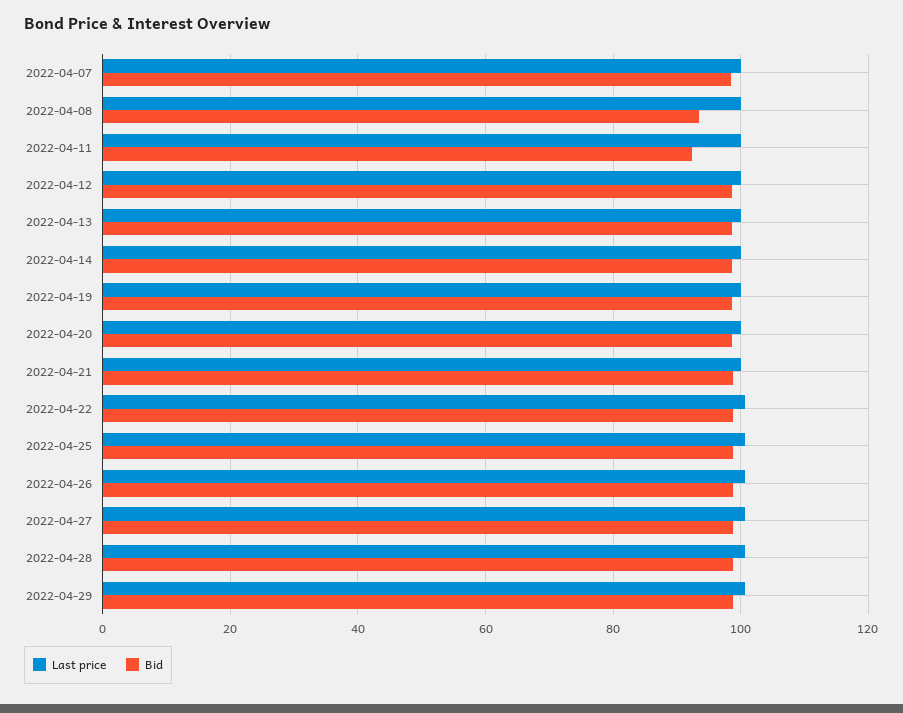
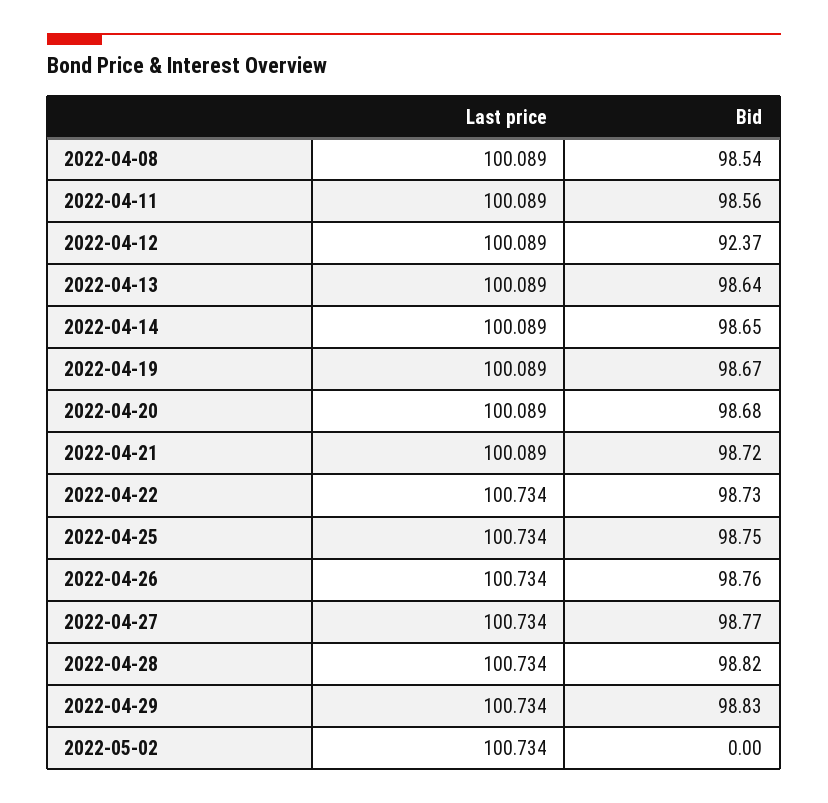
Last price, 2022-04-07: 100 -> none
Bid, 2022-04-07: 98 -> none
Bid, 2022-04-08: 94 -> 98.54
Bid, 2022-04-11: 92 -> 98.56
Bid, 2022-04-12: 98 -> 92.37
Last price, 2022-05-02: none -> 100.734
Bid, 2022-05-02: none -> 0

